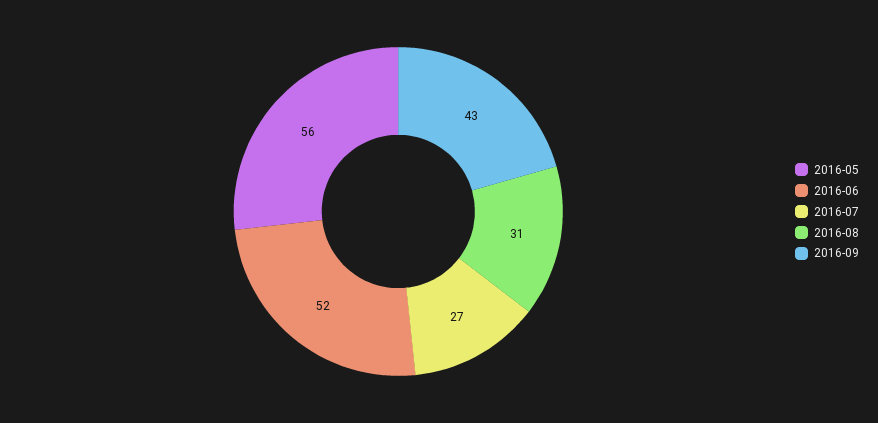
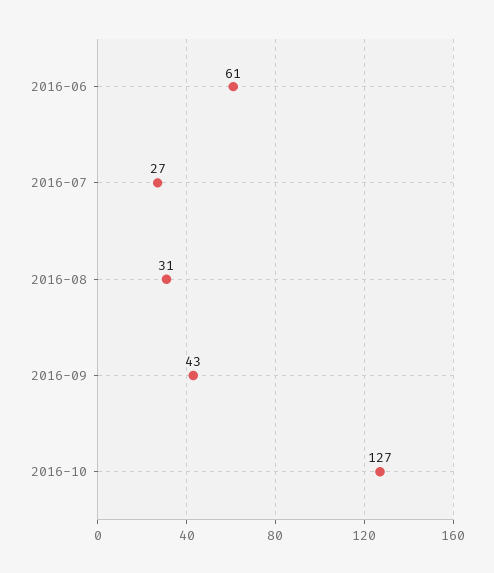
2016-05: 56 -> none
2016-06: 52 -> 61
2016-10: none -> 127

